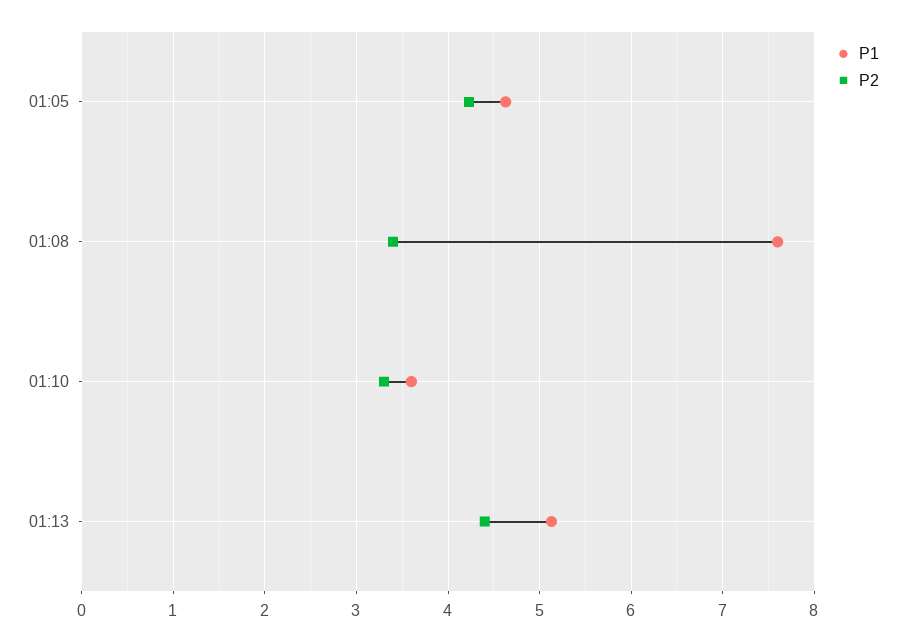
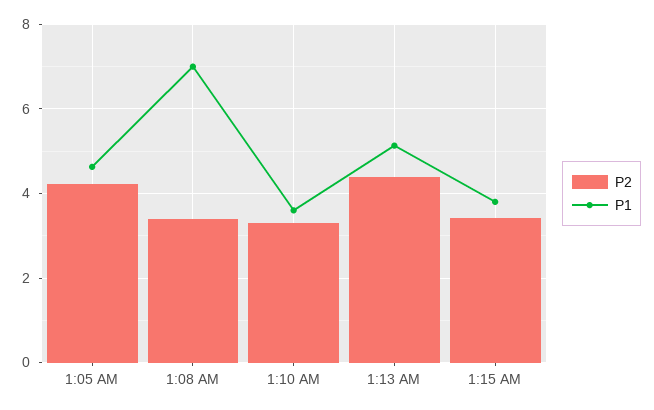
P1, 01:08: 7.6 -> 7
P2, 1:15 AM: none -> 3.4
P1, 1:15 AM: none -> 3.8

